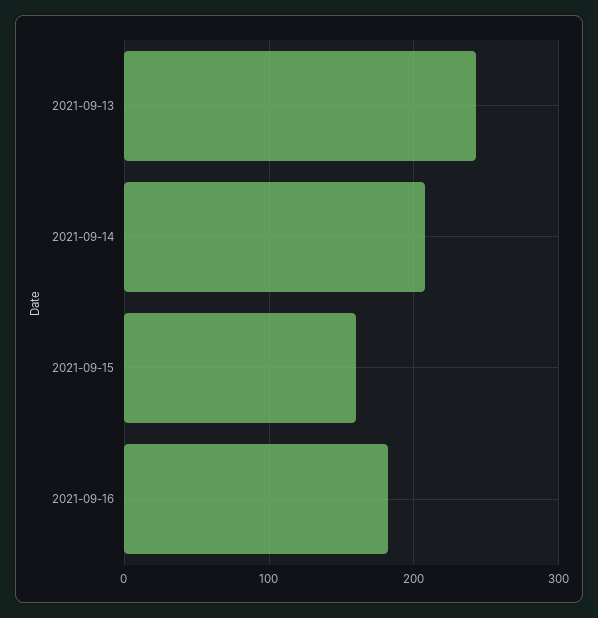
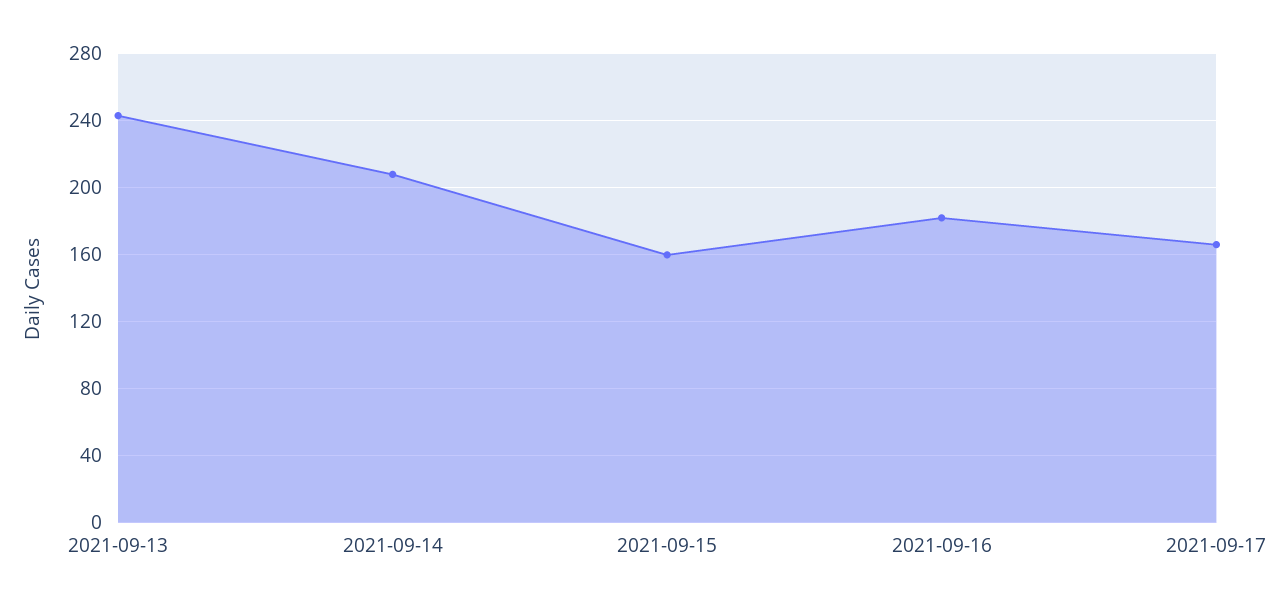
2021-09-17: none -> 165

